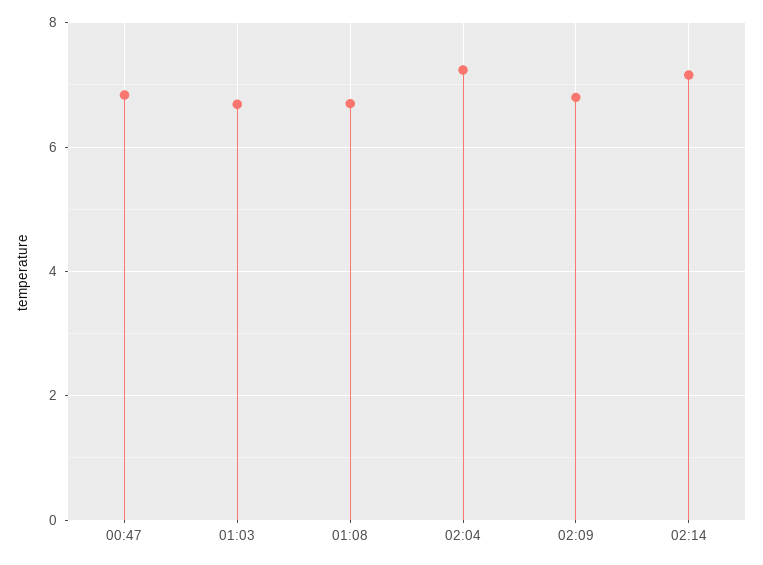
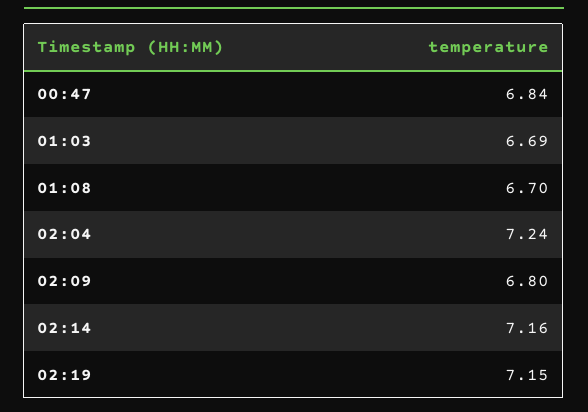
02:19: none -> 7.15

